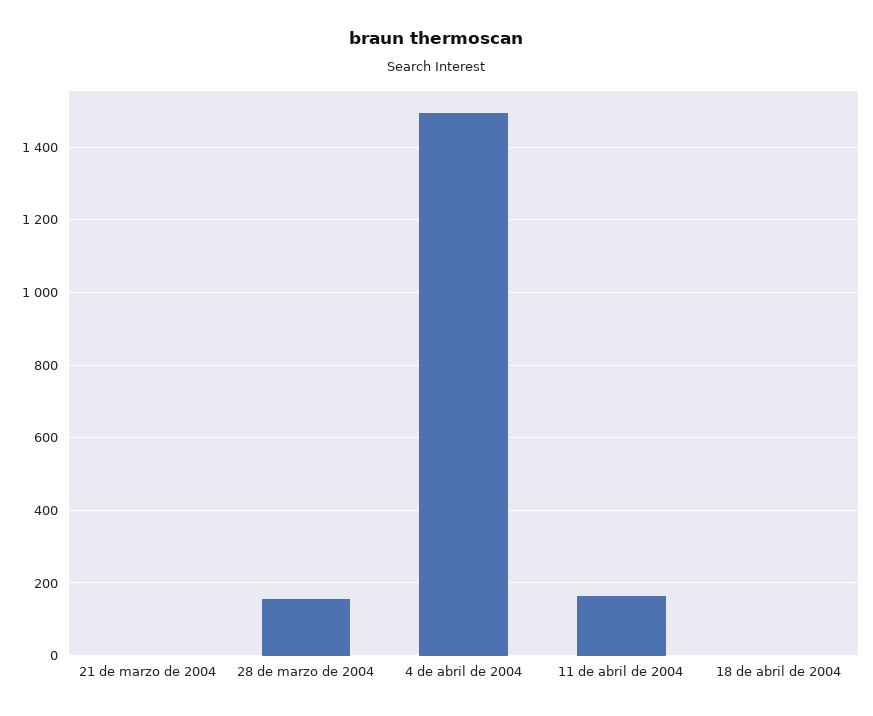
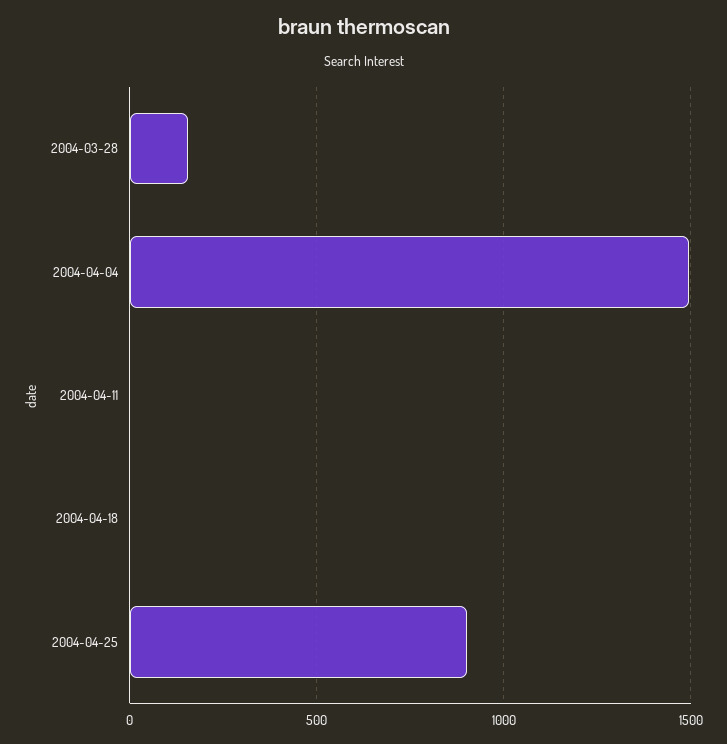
21 de marzo de 2004: 0 -> none
11 de abril de 2004: 160 -> 0
2004-04-25: none -> 900

